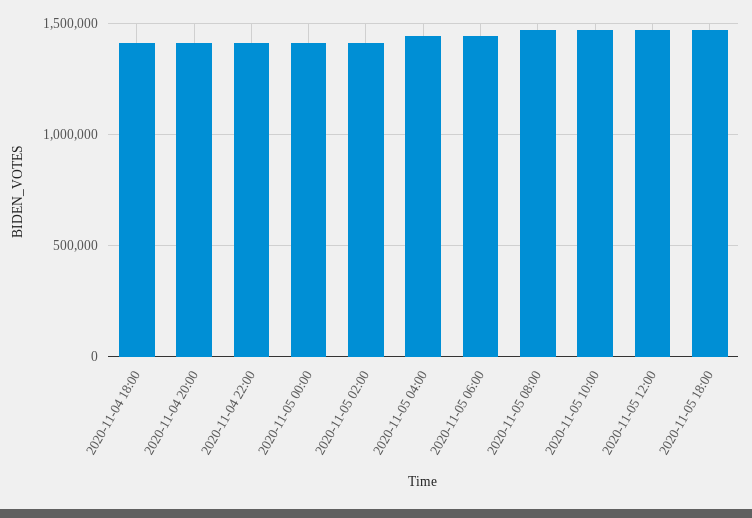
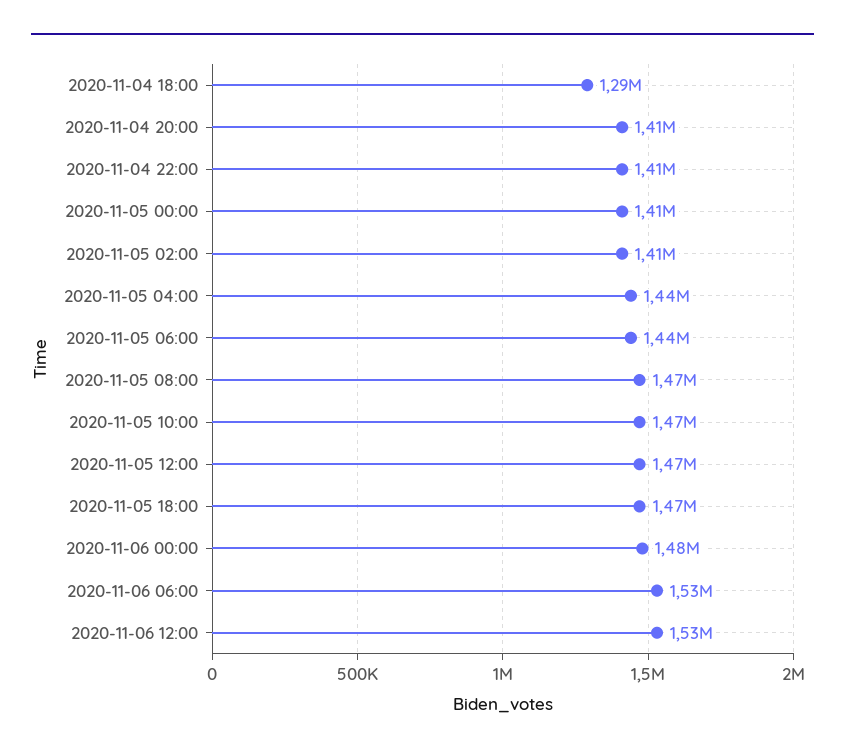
2020-11-04 18:00: 1400000 -> 1290000
2020-11-06 00:00: none -> 1480000
2020-11-06 06:00: none -> 1530000
2020-11-06 12:00: none -> 1530000

